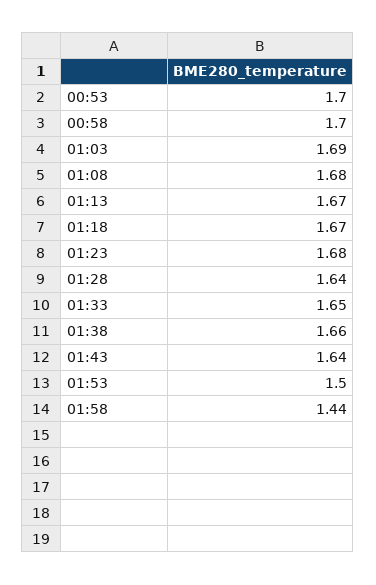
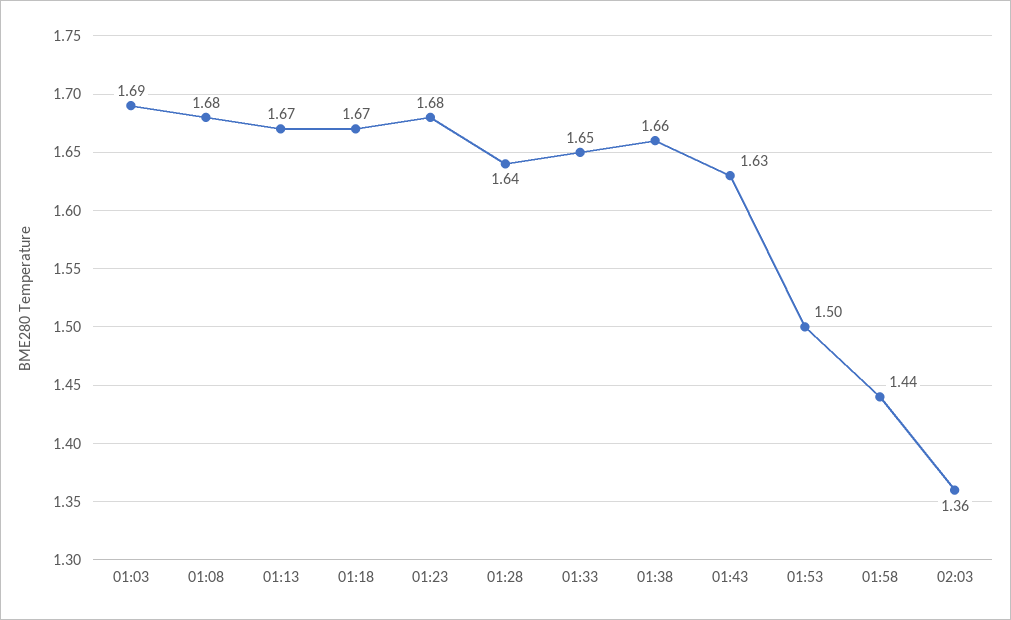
00:53: 1.7 -> none
00:58: 1.7 -> none
01:43: 1.64 -> 1.63
02:03: none -> 1.36

